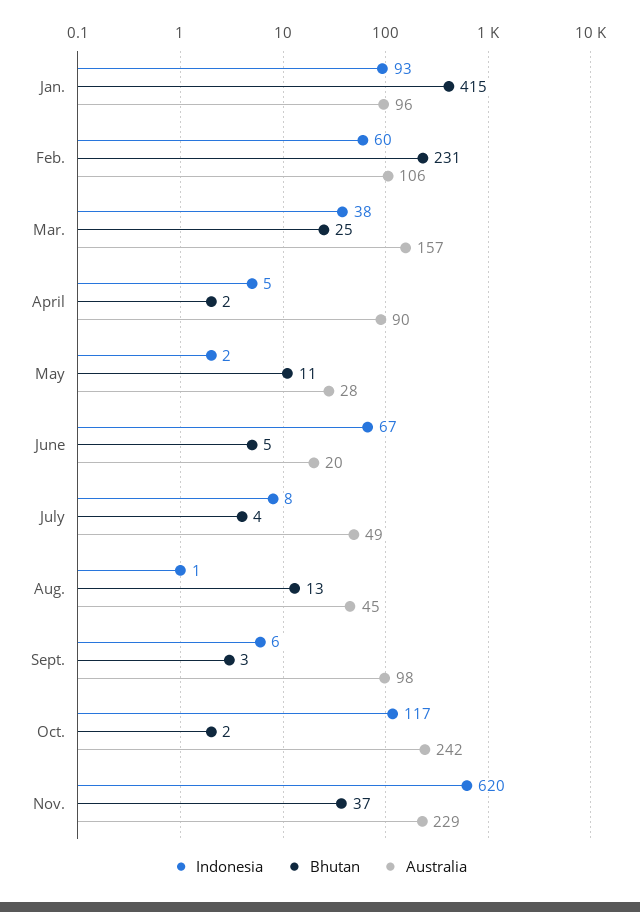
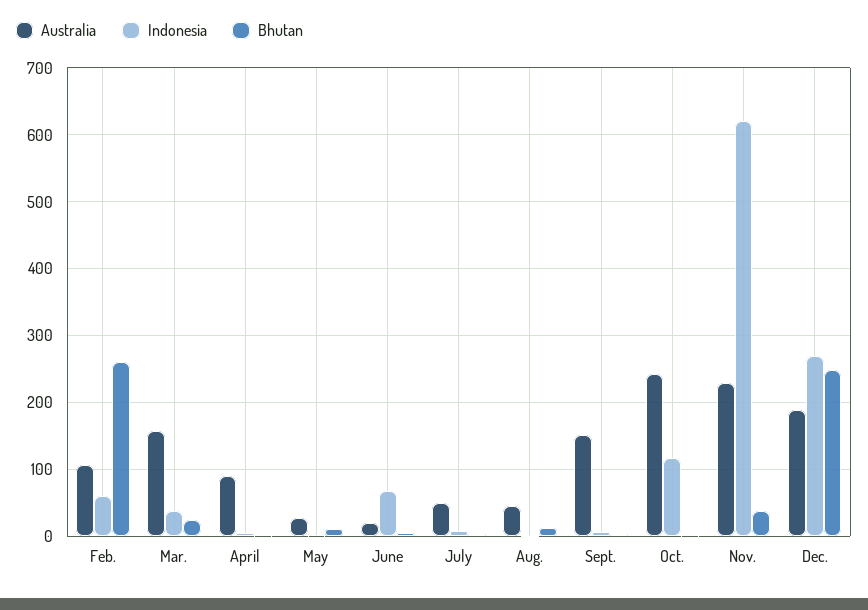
Indonesia, Jan.: 93 -> none
Bhutan, Jan.: 415 -> none
Australia, Jan.: 96 -> none
Bhutan, Feb.: 231 -> 260
Australia, Sept.: 98 -> 150
Australia, Dec.: none -> 190
Indonesia, Dec.: none -> 270
Bhutan, Dec.: none -> 250

